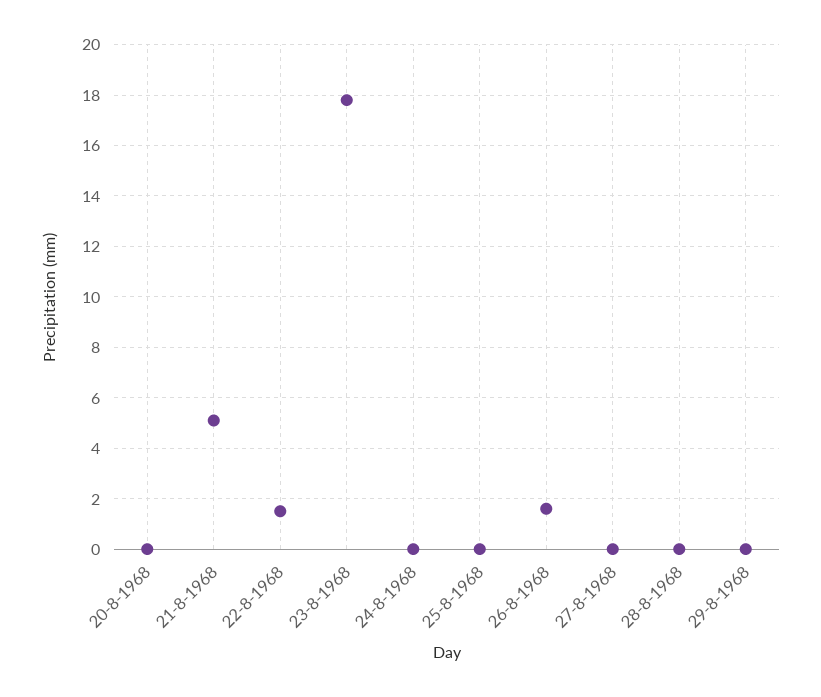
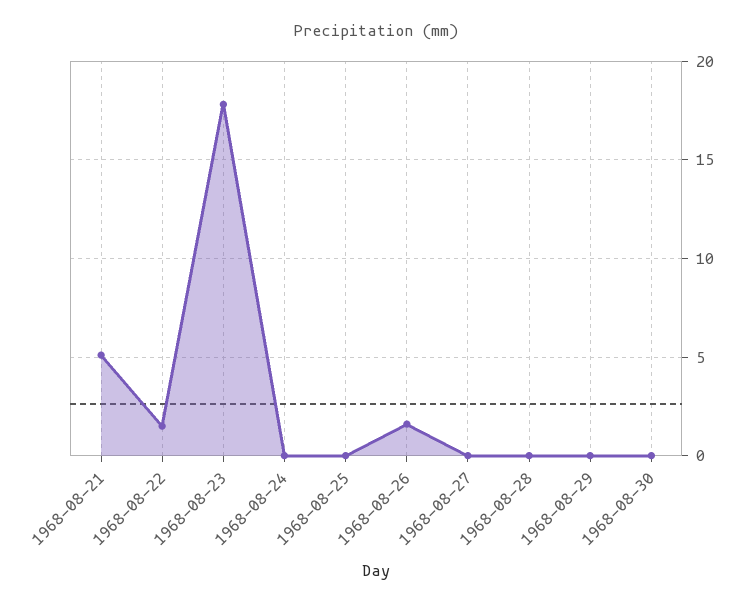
20-8-1968: 0 -> none
1968-08-30: none -> 0

